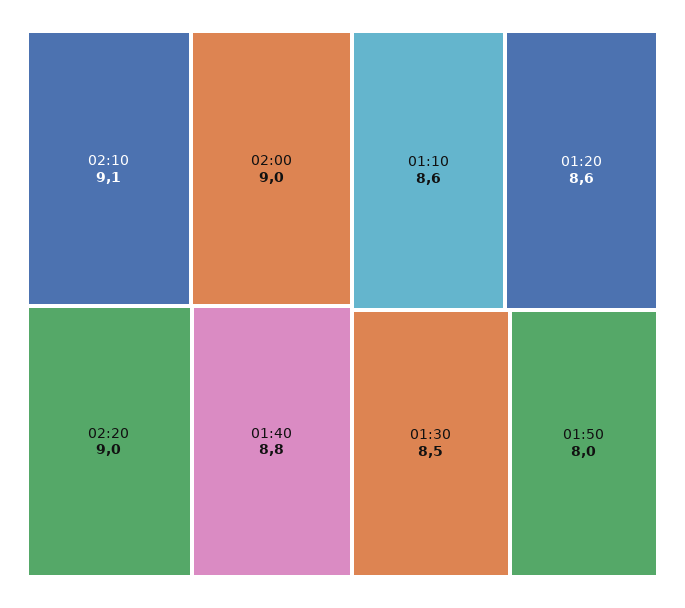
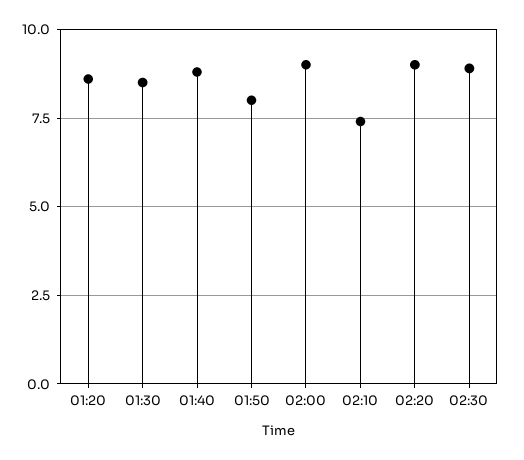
02:10: 9.1 -> 7.5
01:10: 8.6 -> none
02:30: none -> 9

